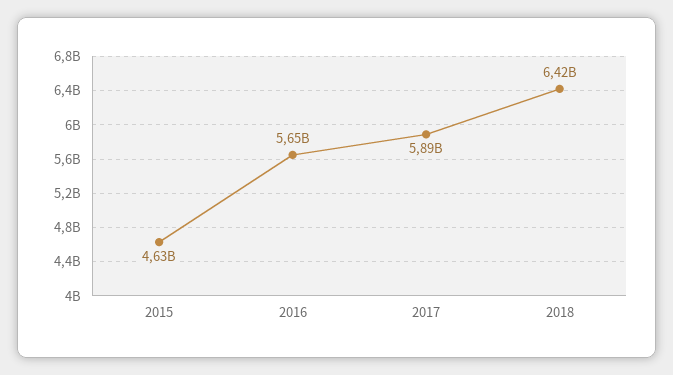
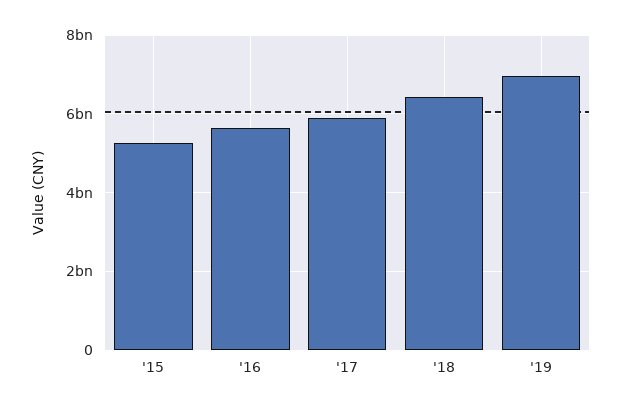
2015: 4630000000 -> 5200000000
'19: none -> 7000000000

